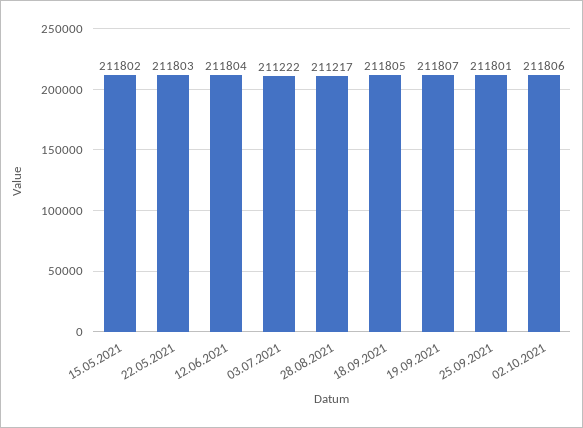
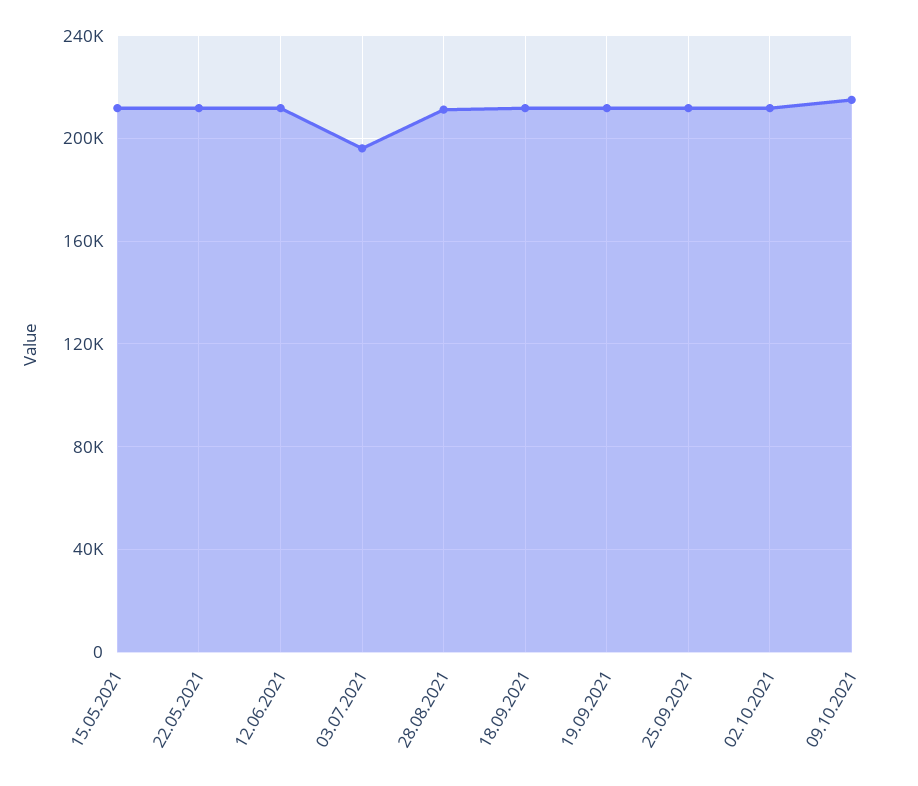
03.07.2021: 211222 -> 195000
09.10.2021: none -> 215000

